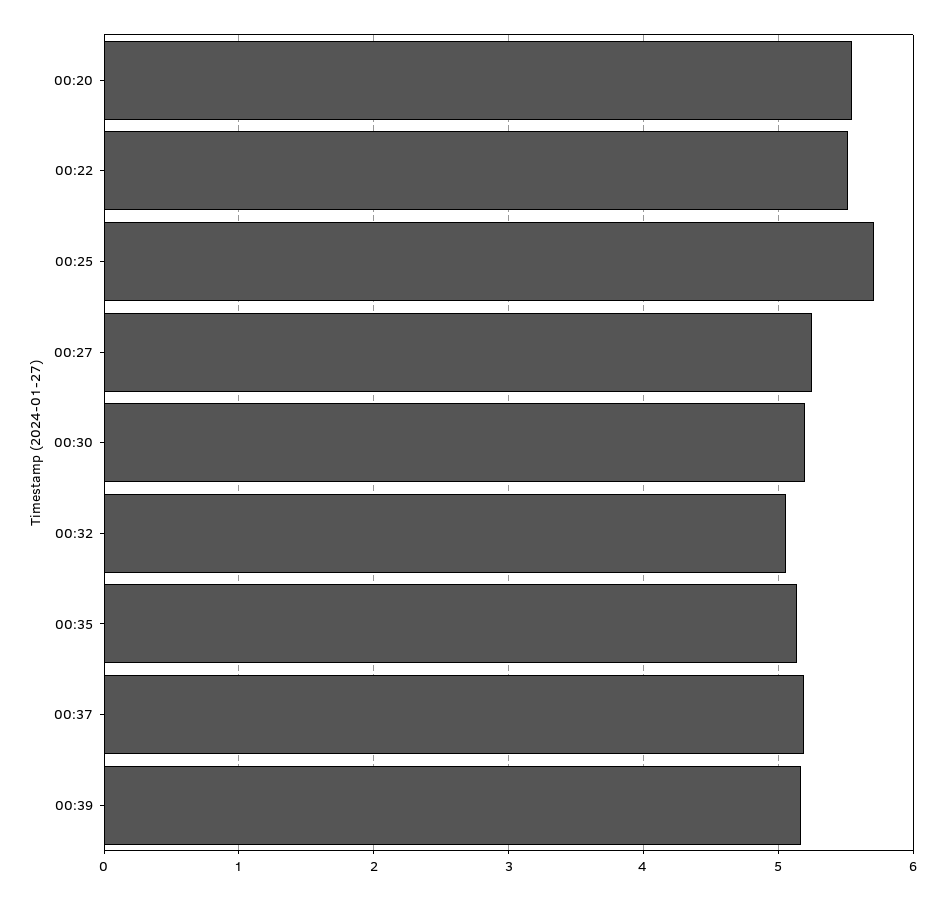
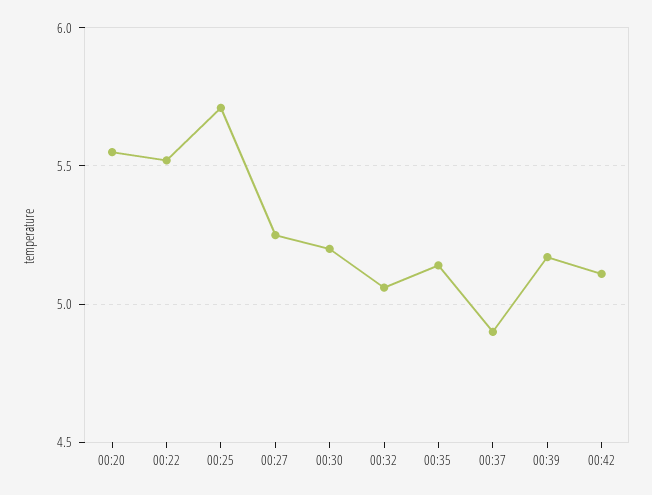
00:37: 5.2 -> 4.9
00:42: none -> 5.1

